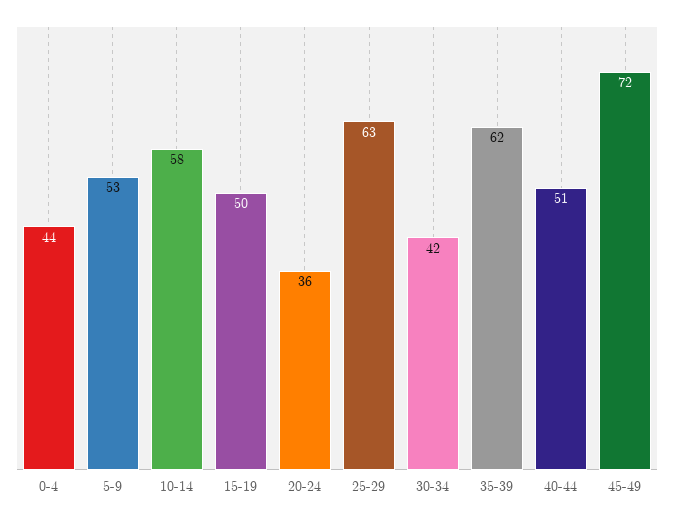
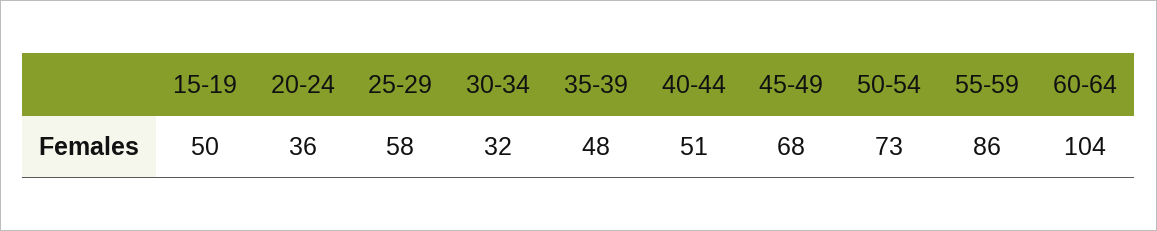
0-4: 44 -> none
5-9: 53 -> none
10-14: 58 -> none
25-29: 63 -> 58
30-34: 42 -> 32
35-39: 62 -> 48
45-49: 72 -> 68
50-54: none -> 73
55-59: none -> 86
60-64: none -> 104

